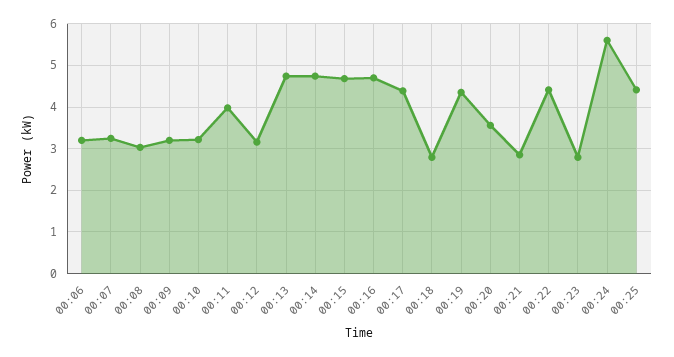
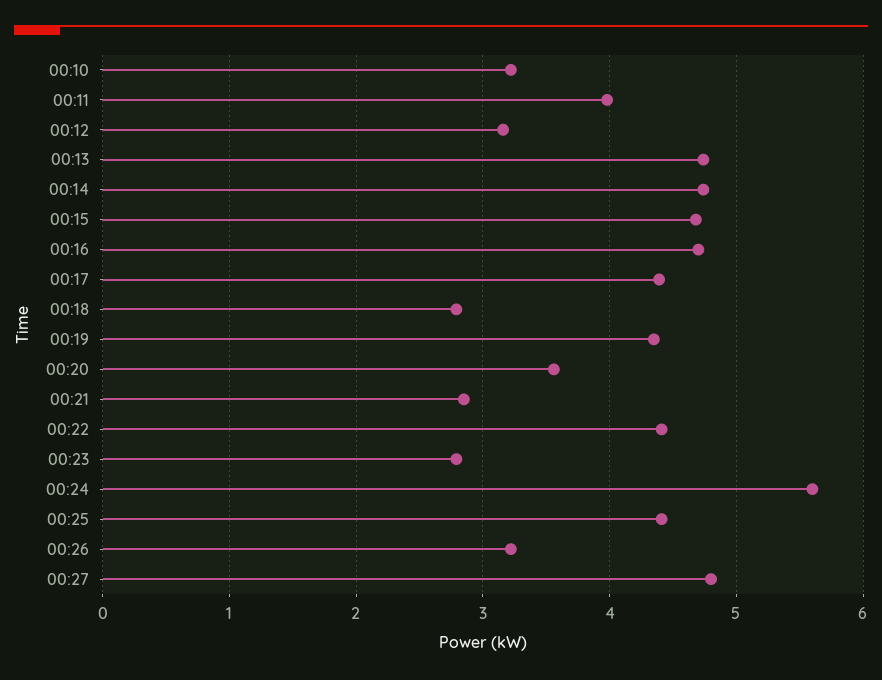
00:06: 3.2 -> none
00:07: 3.2 -> none
00:08: 3 -> none
00:09: 3.2 -> none
00:26: none -> 3.2
00:27: none -> 4.8

